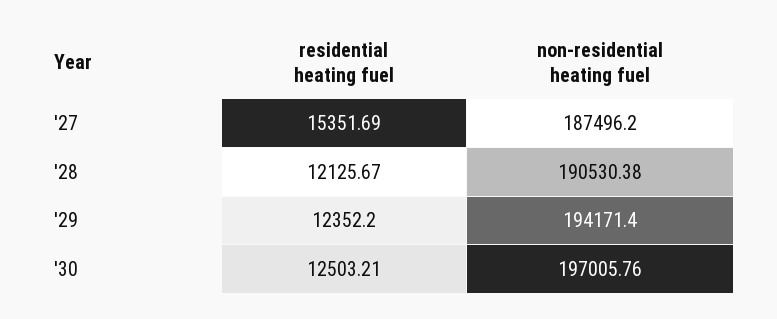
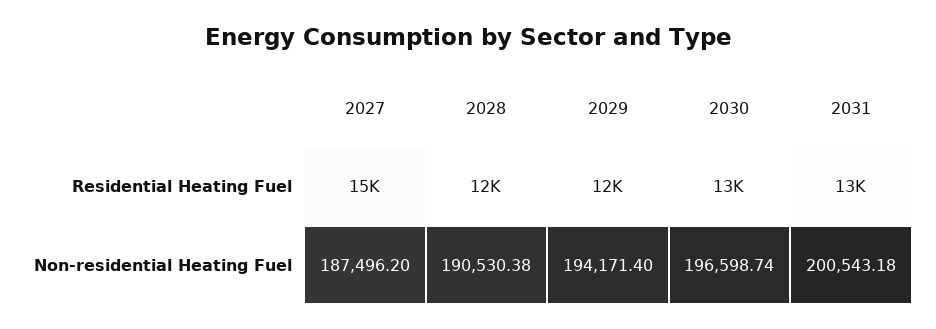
non-residential heating fuel, '30: 197005.76 -> 196598.74
residential heating fuel, 2031: none -> 13000
non-residential heating fuel, 2031: none -> 200543.18

